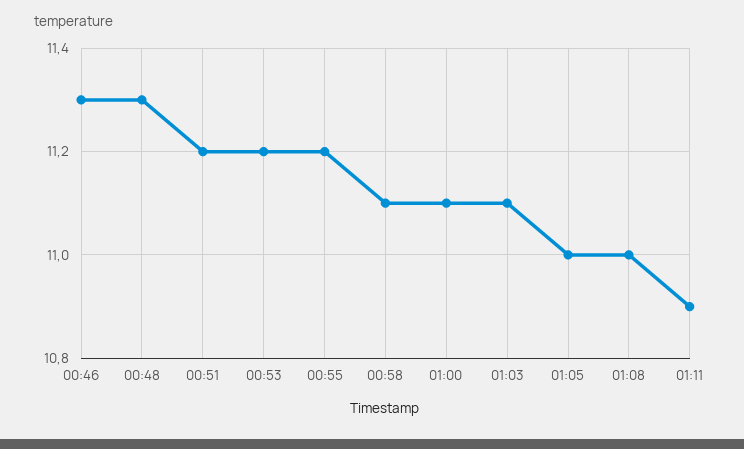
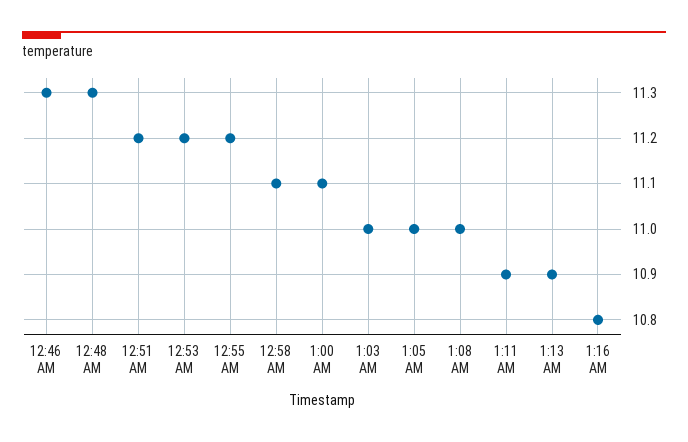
01:03: 11.1 -> 11
1:13 AM: none -> 10.9
1:16 AM: none -> 10.8

